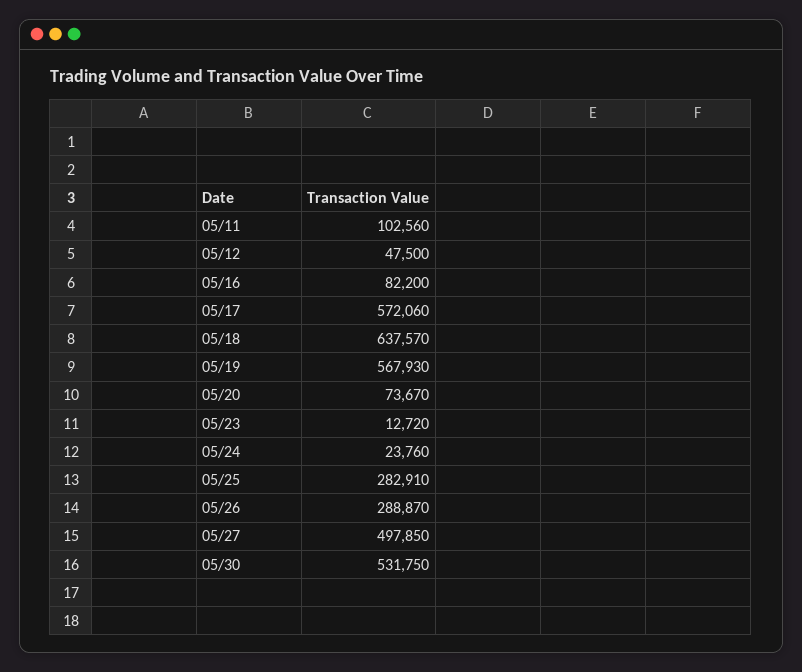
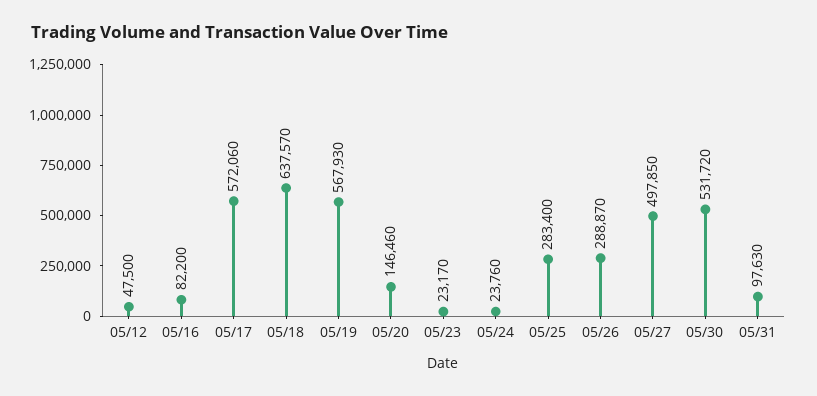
05/11: 102560 -> none
05/20: 73670 -> 146460
05/23: 12720 -> 23170
05/25: 282910 -> 283400
05/30: 531750 -> 531720
05/31: none -> 97630

